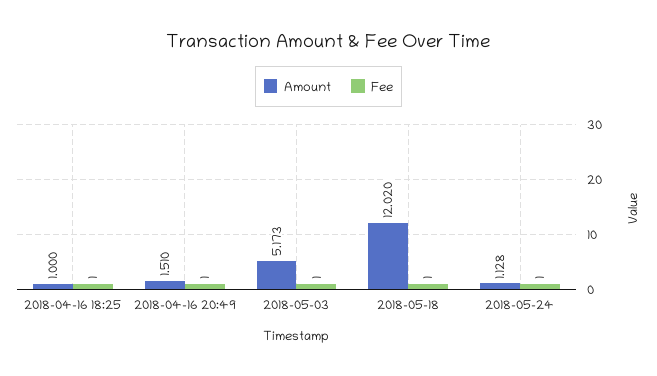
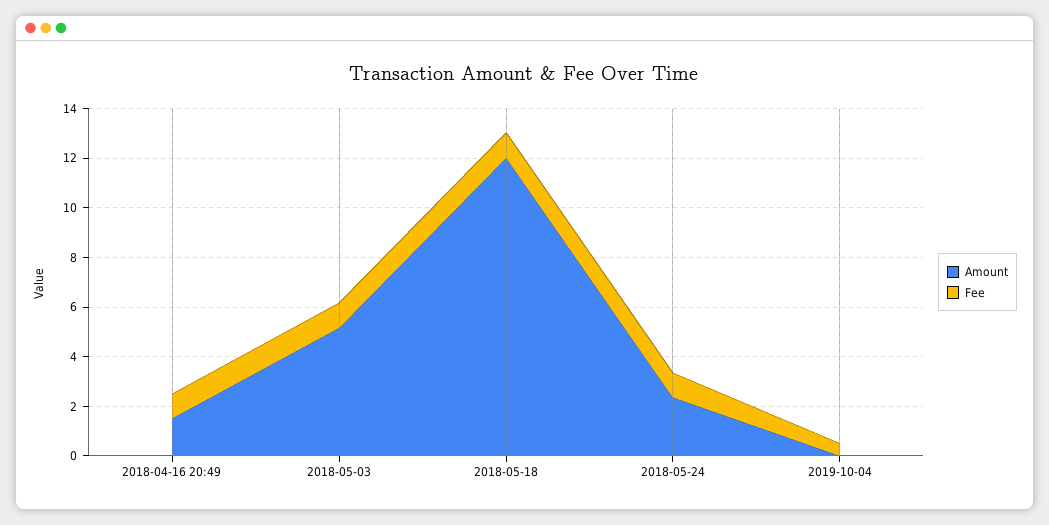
Amount, 2018-04-16 18:25: 1 -> none
Fee, 2018-04-16 18:25: 1 -> none
Amount, 2018-05-24: 1.128 -> 2.5
Amount, 2019-10-04: none -> 0
Fee, 2019-10-04: none -> 0.5

